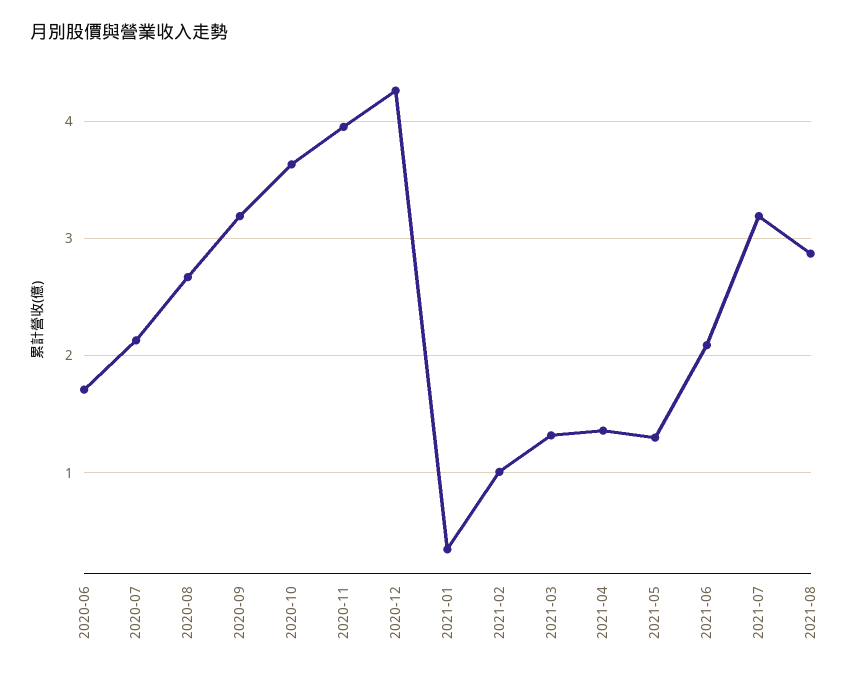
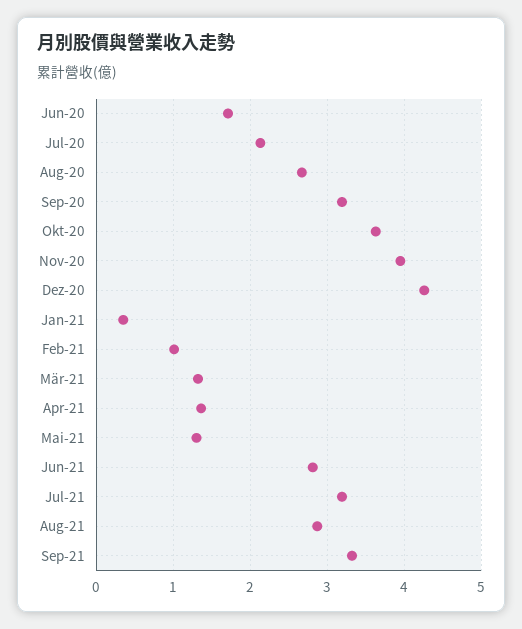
2021-06: 2.1 -> 2.8
Sep-21: none -> 3.3

